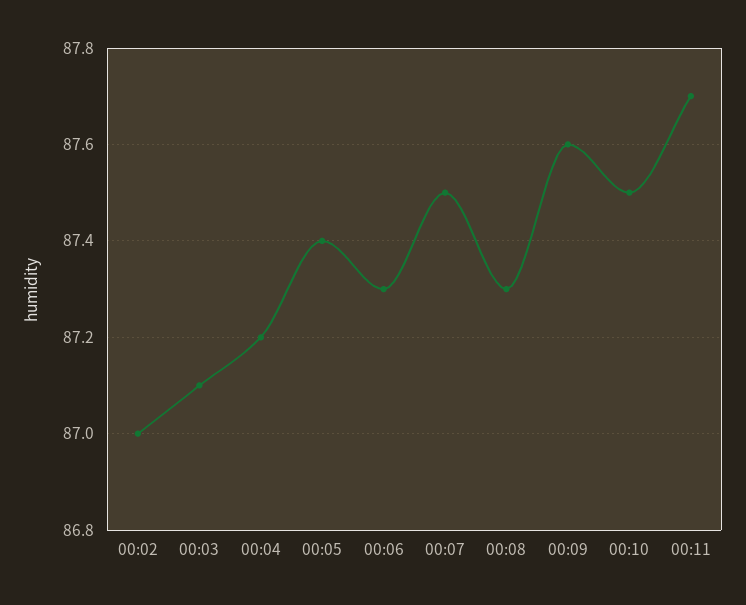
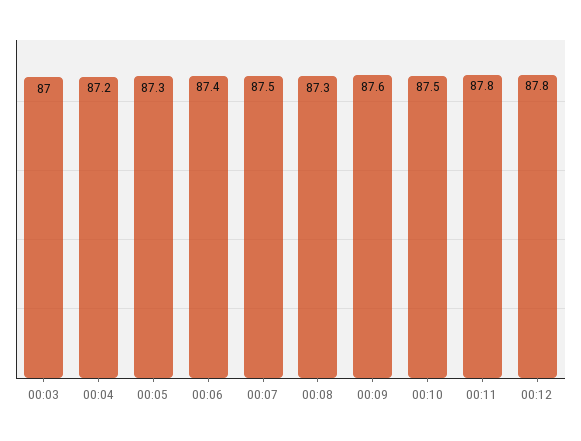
00:02: 87 -> none
00:03: 87.1 -> 87
00:05: 87.4 -> 87.3
00:06: 87.3 -> 87.4
00:11: 87.7 -> 87.8
00:12: none -> 87.8

